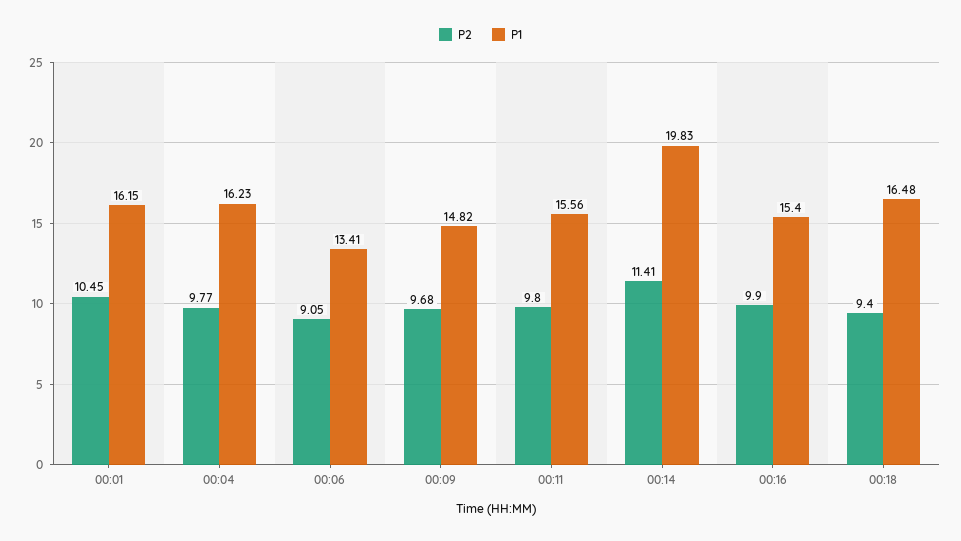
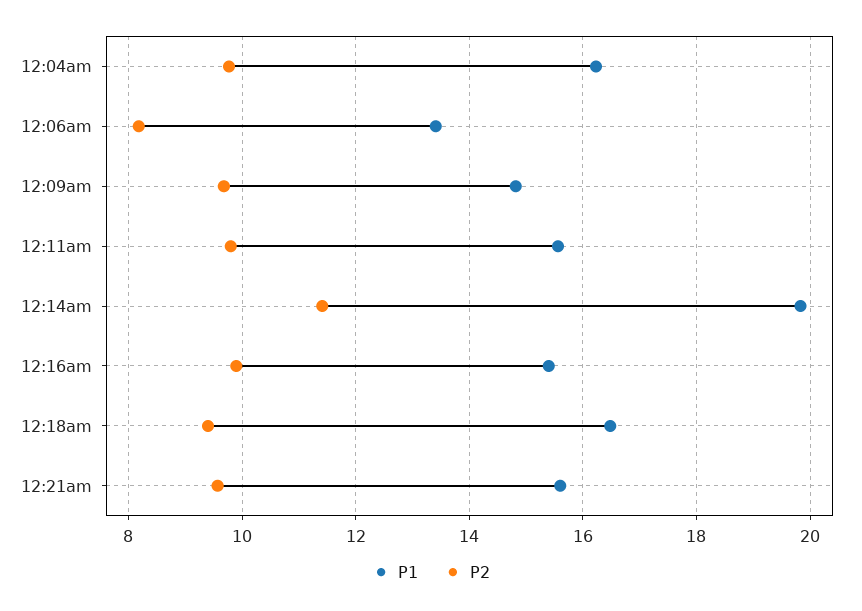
P2, 00:01: 10.45 -> none
P1, 00:01: 16.15 -> none
P2, 00:06: 9.05 -> 8.2
P1, 12:21am: none -> 15.6
P2, 12:21am: none -> 9.6

